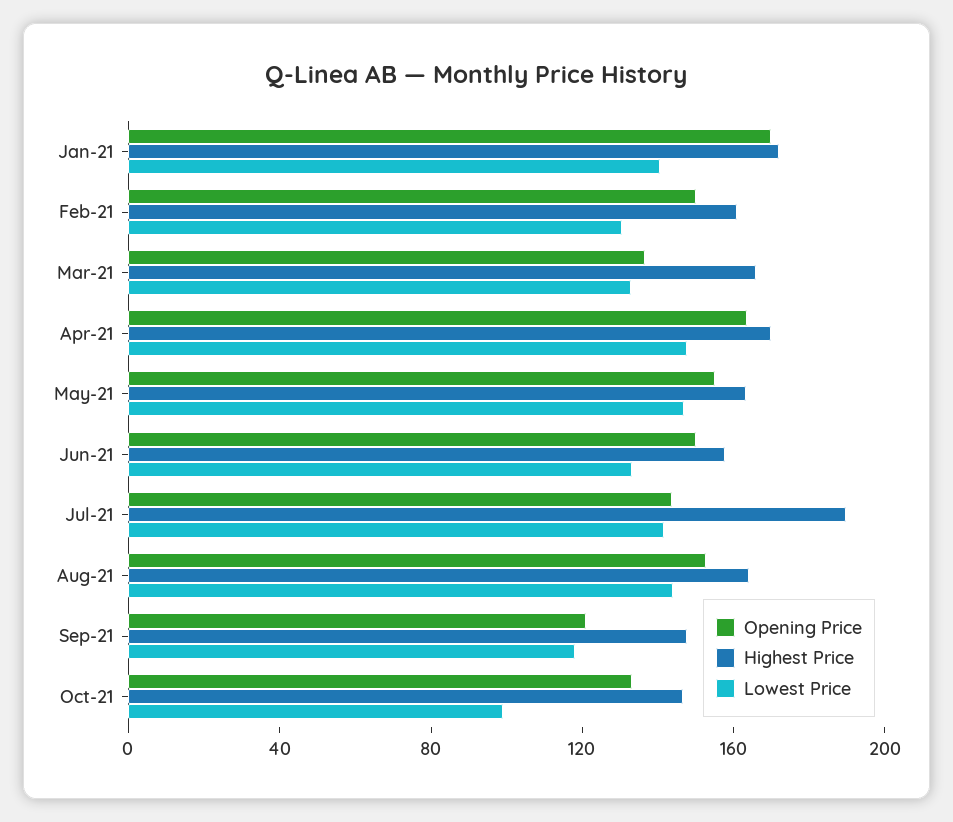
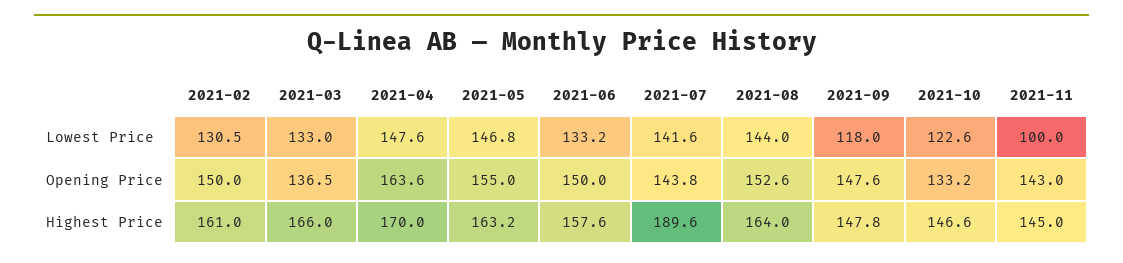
Opening Price, Jan-21: 170 -> none
Highest Price, Jan-21: 170 -> none
Lowest Price, Jan-21: 140 -> none
Opening Price, Sep-21: 120 -> 147.6
Lowest Price, Oct-21: 100 -> 122.6
Lowest Price, 2021-11: none -> 100
Opening Price, 2021-11: none -> 143
Highest Price, 2021-11: none -> 145

